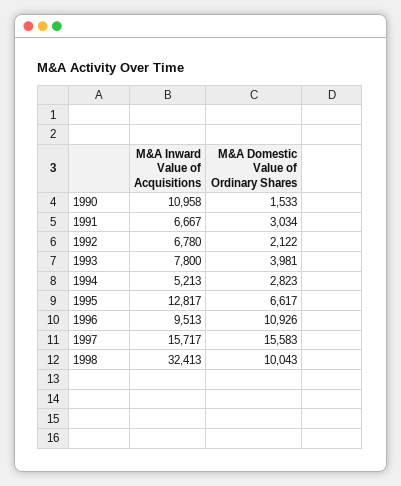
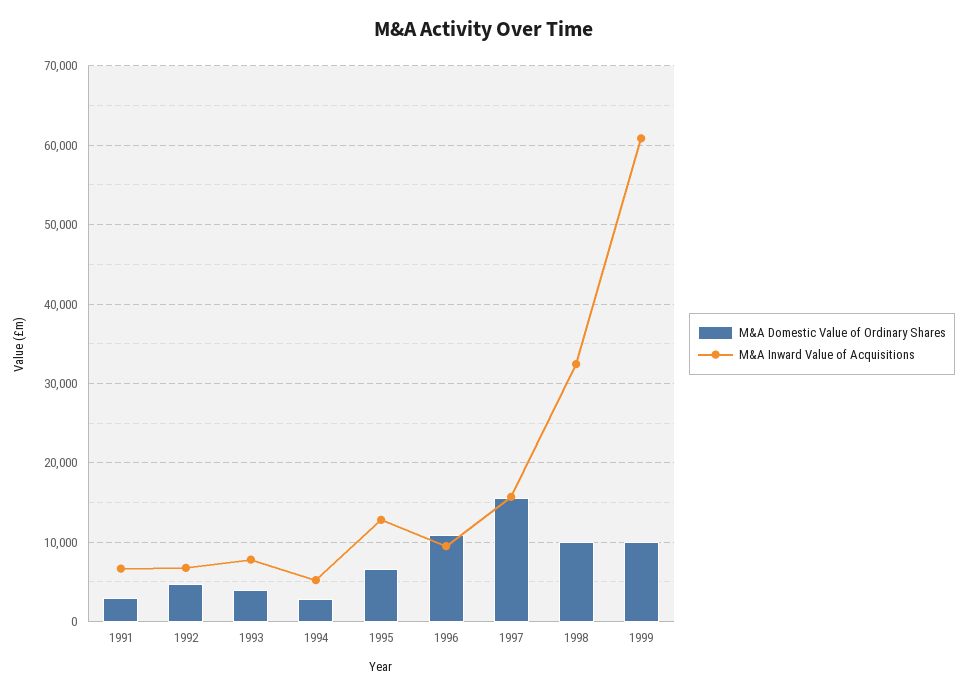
M&A Inward Value of Acquisitions, 1990: 10958 -> none
M&A Domestic Value of Ordinary Shares, 1990: 1533 -> none
M&A Domestic Value of Ordinary Shares, 1992: 2122 -> 5000
M&A Domestic Value of Ordinary Shares, 1999: none -> 10000
M&A Inward Value of Acquisitions, 1999: none -> 61000

